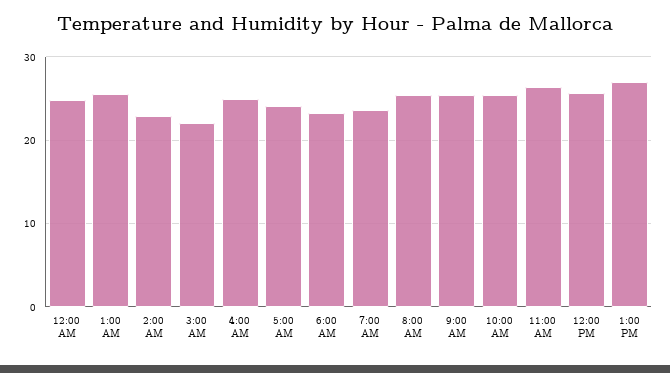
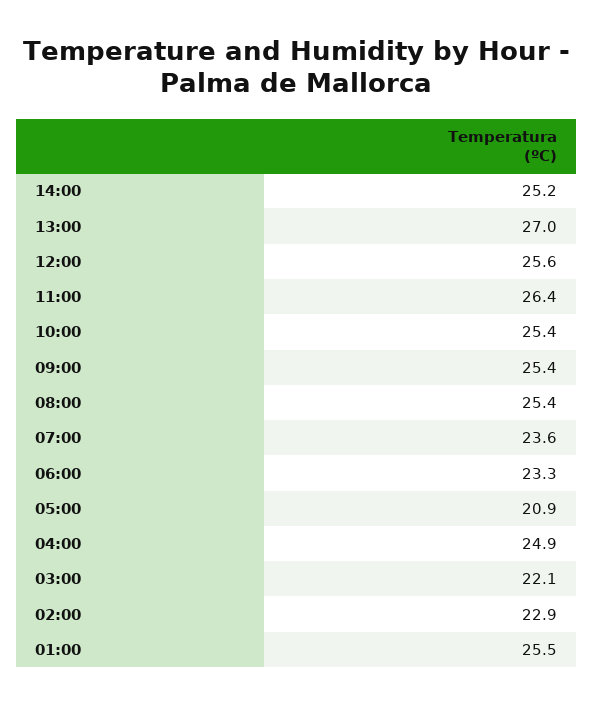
12:00 AM: 25 -> none
5:00 AM: 24 -> 20.9
14:00: none -> 25.2

